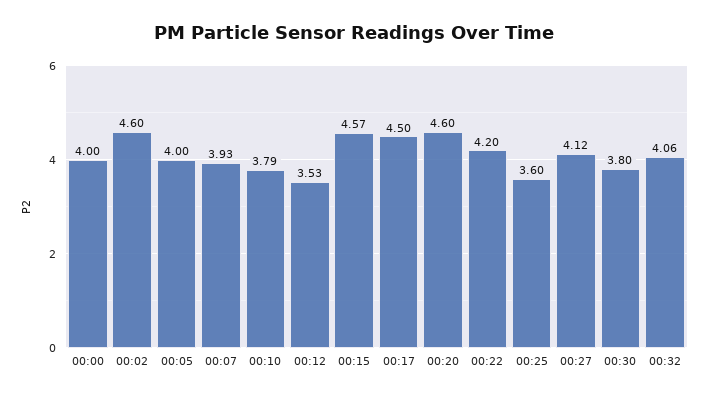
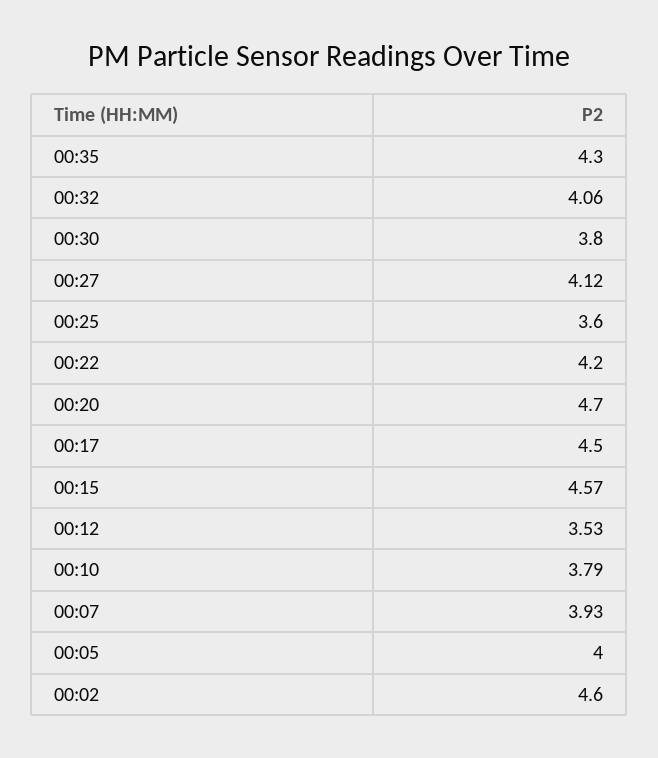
00:00: 4 -> none
00:20: 4.6 -> 4.7
00:35: none -> 4.3

